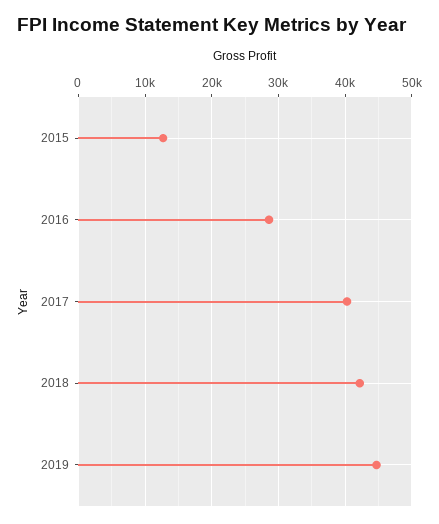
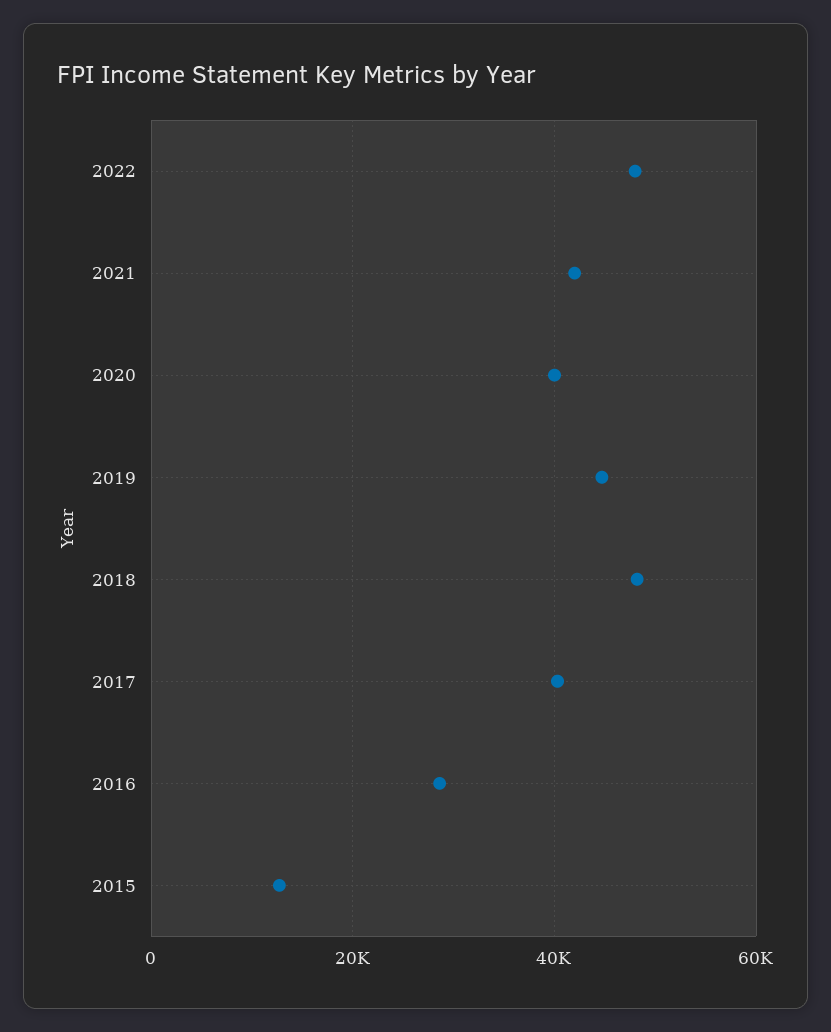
2018: 42000 -> 48000
2022: none -> 48000
2021: none -> 42000
2020: none -> 40000

